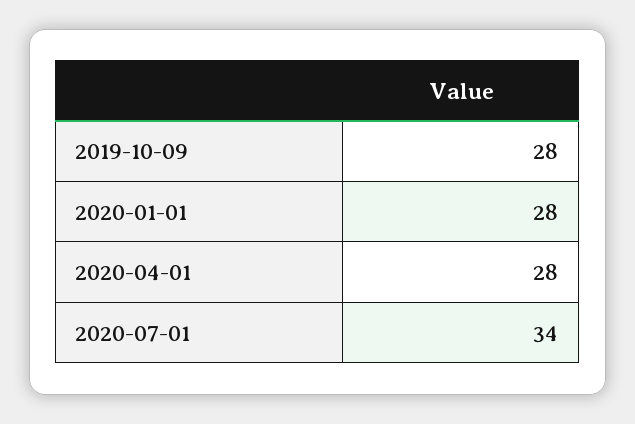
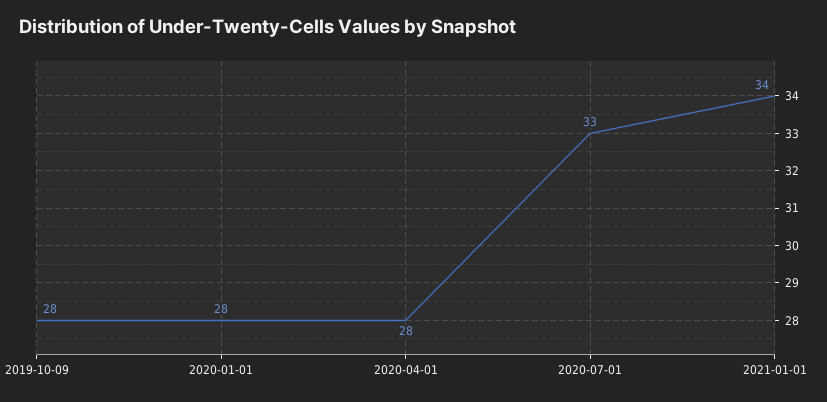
2020-07-01: 34 -> 33
2021-01-01: none -> 34

